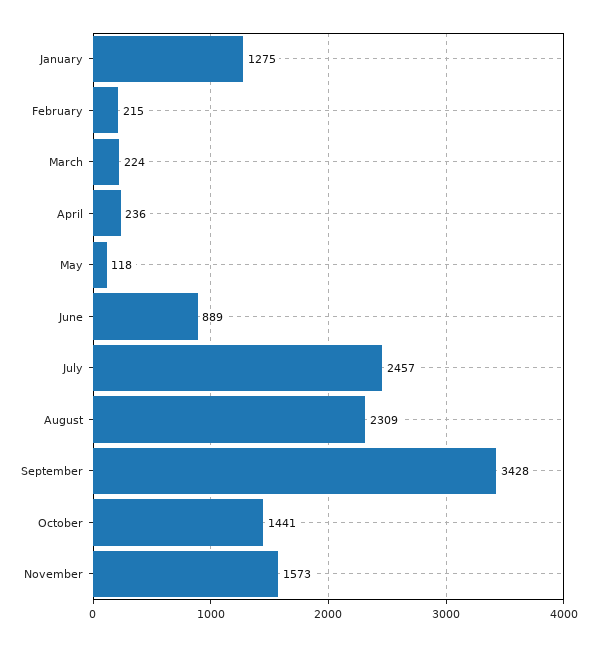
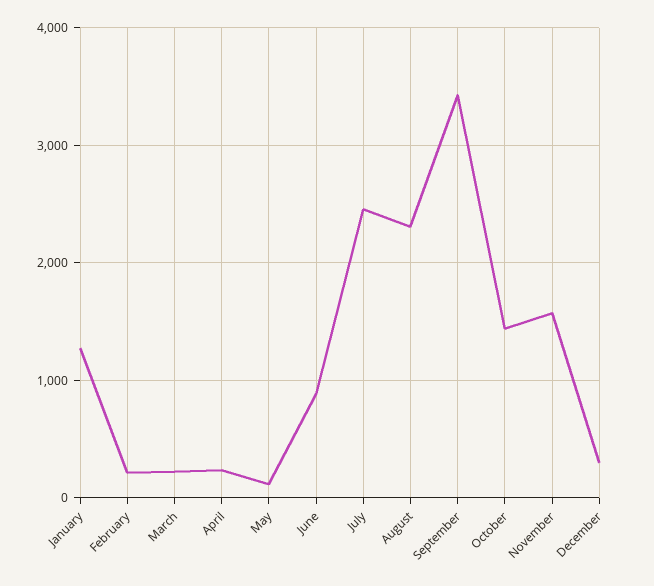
December: none -> 300

